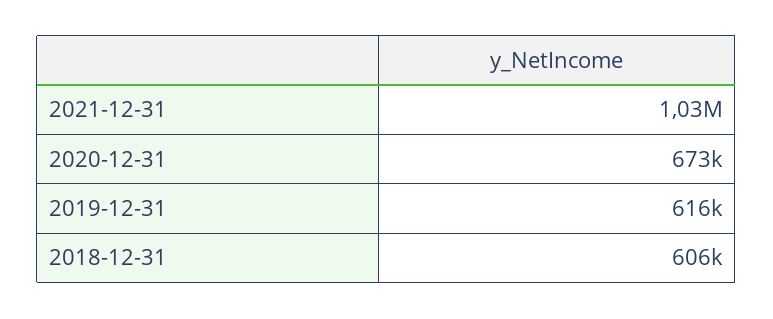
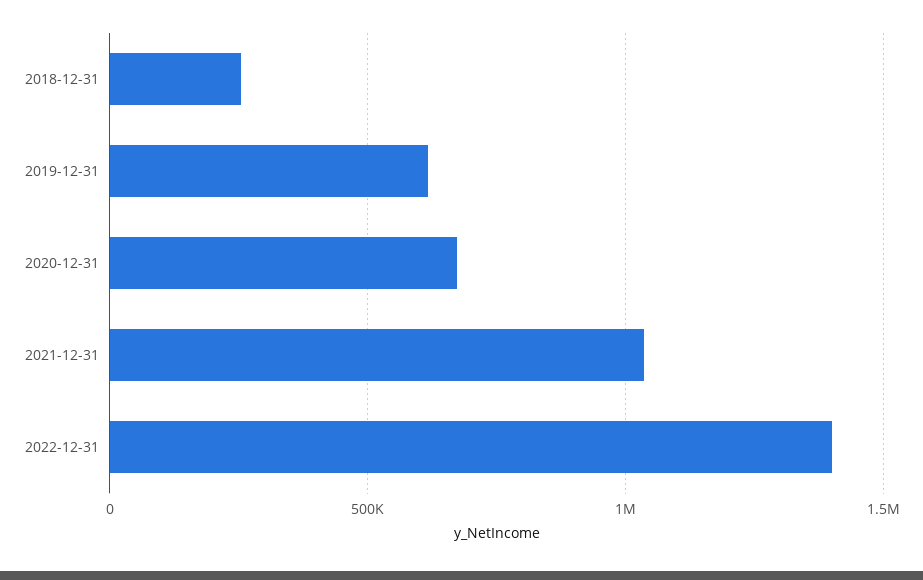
2018-12-31: 606000 -> 250000
2022-12-31: none -> 1400000

